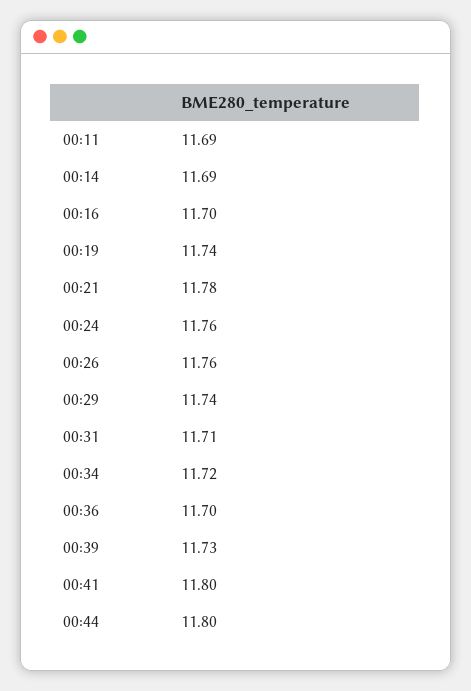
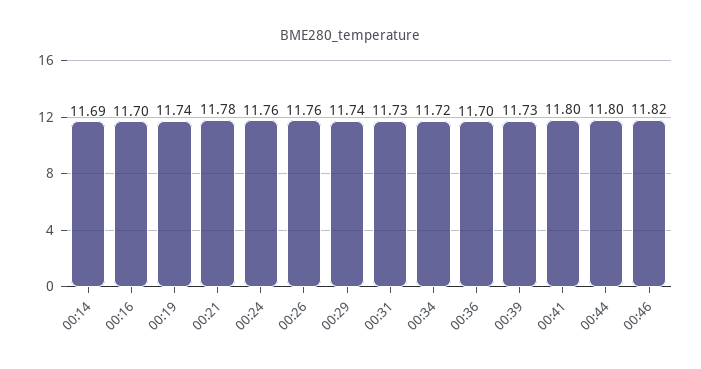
00:11: 11.69 -> none
00:31: 11.71 -> 11.73
00:46: none -> 11.82

